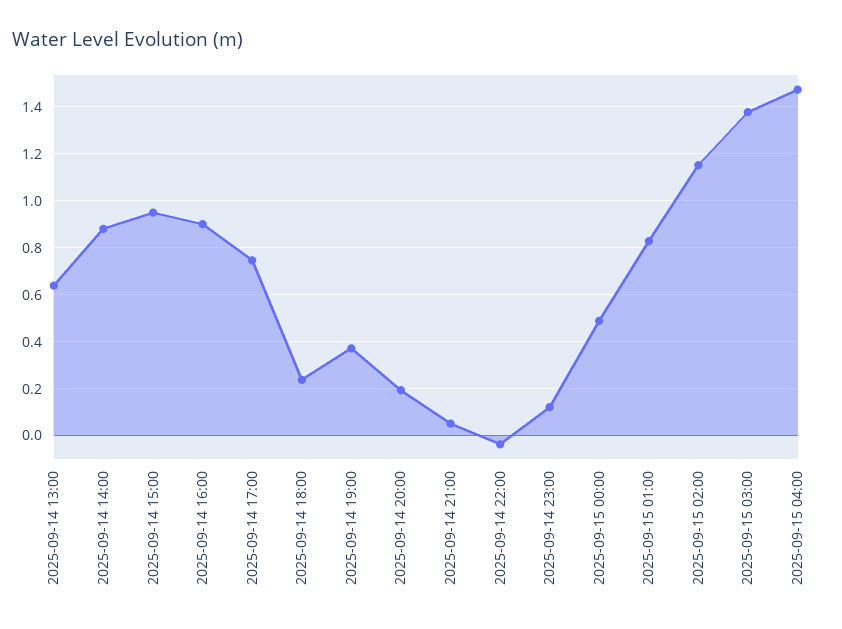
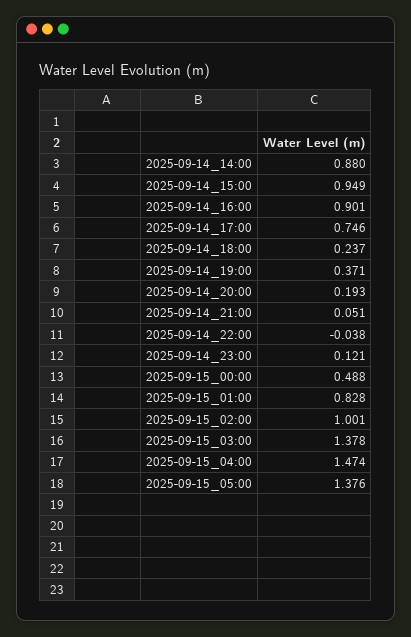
2025-09-14 13:00: 0.65 -> none
2025-09-15 02:00: 1.15 -> 1.001
2025-09-15_05:00: none -> 1.376

